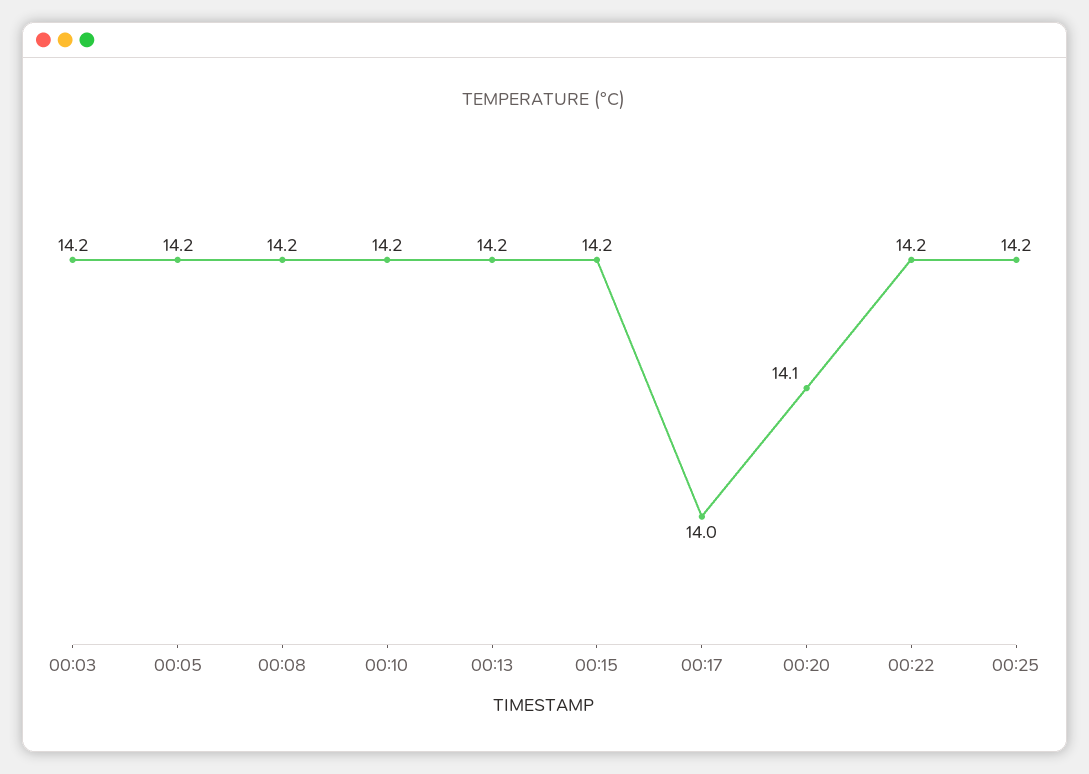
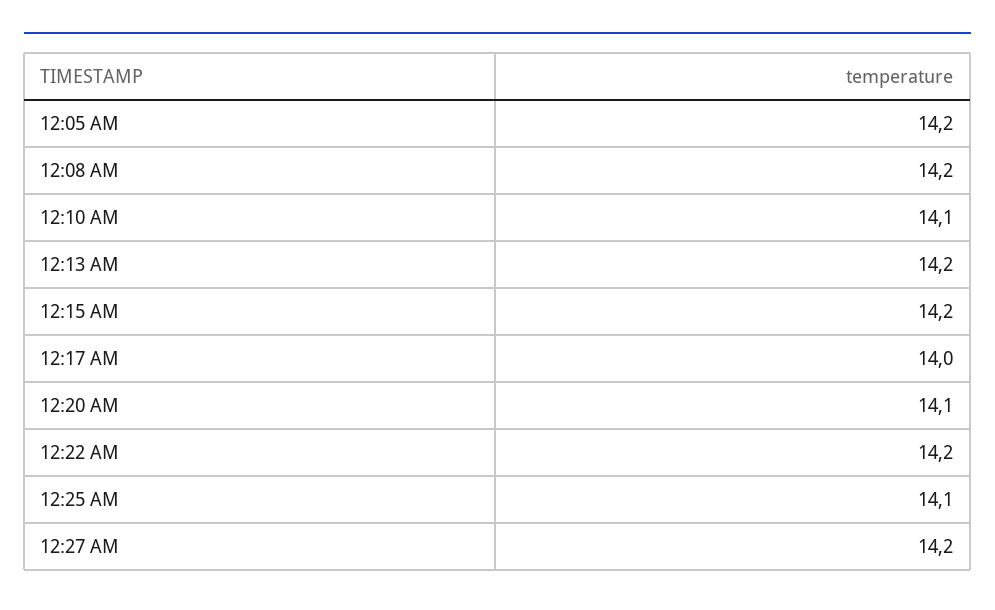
00:03: 14.2 -> none
00:10: 14.2 -> 14.1
00:25: 14.2 -> 14.1
12:27 AM: none -> 14.2

